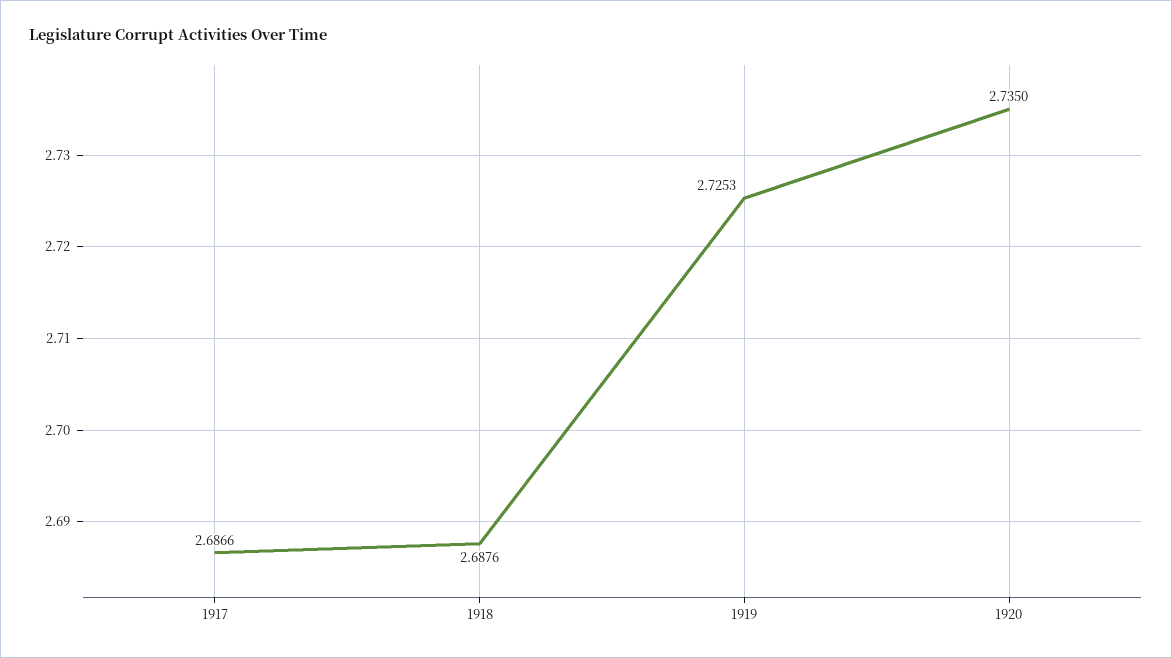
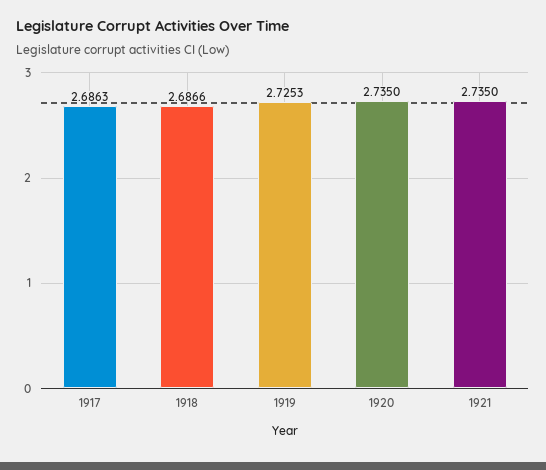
1917: 2.6866 -> 2.6863
1918: 2.6876 -> 2.6866
1921: none -> 2.735

